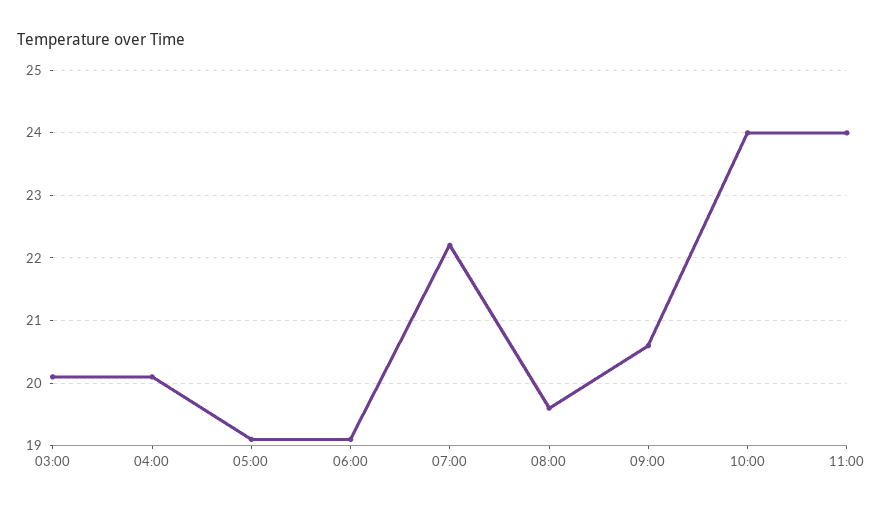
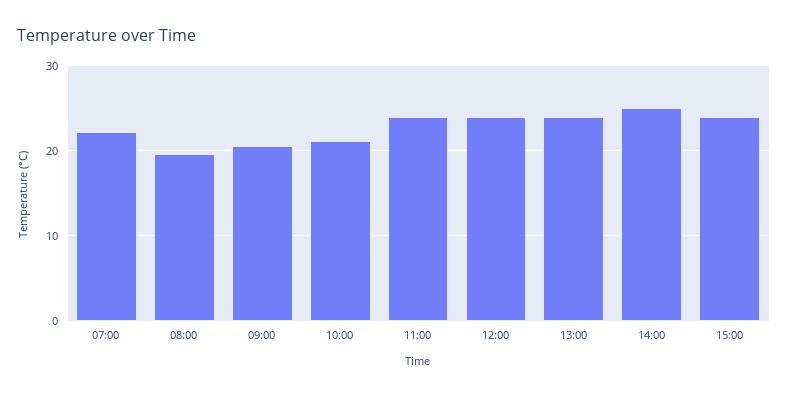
03:00: 20.1 -> none
04:00: 20.1 -> none
05:00: 19.1 -> none
06:00: 19.1 -> none
10:00: 24 -> 21
12:00: none -> 24
13:00: none -> 24
14:00: none -> 25
15:00: none -> 24

